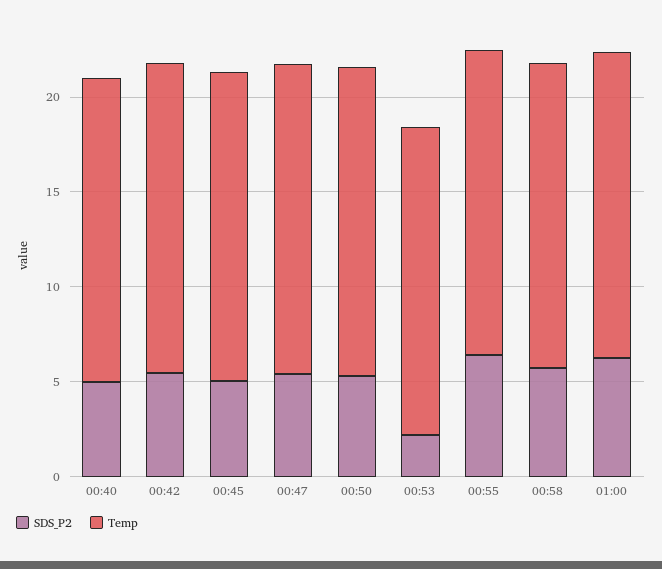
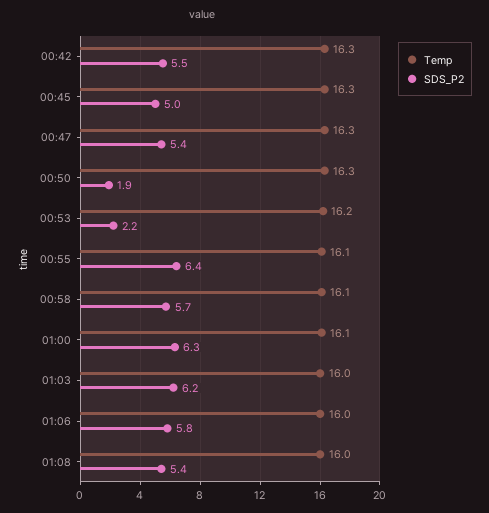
SDS_P2, 00:40: 5 -> none
Temp, 00:40: 16 -> none
SDS_P2, 00:50: 5 -> 1.9
Temp, 01:03: none -> 16
SDS_P2, 01:03: none -> 6.2
Temp, 01:06: none -> 16
SDS_P2, 01:06: none -> 5.8
Temp, 01:08: none -> 16
SDS_P2, 01:08: none -> 5.4

